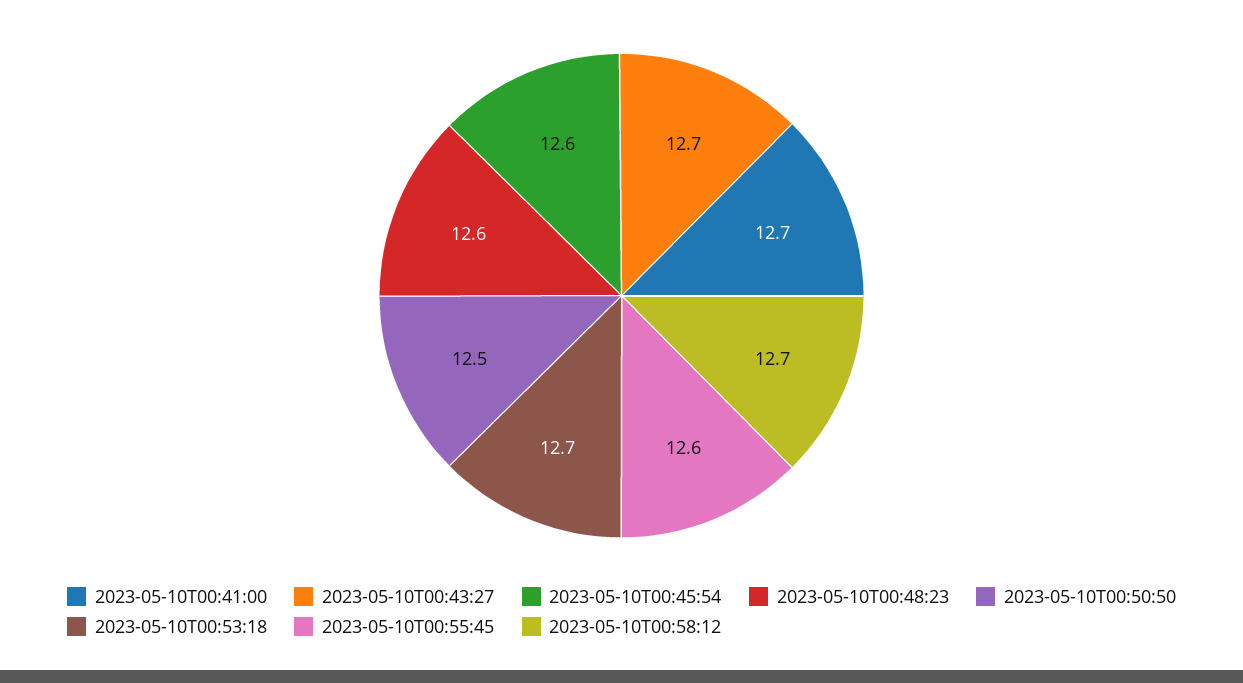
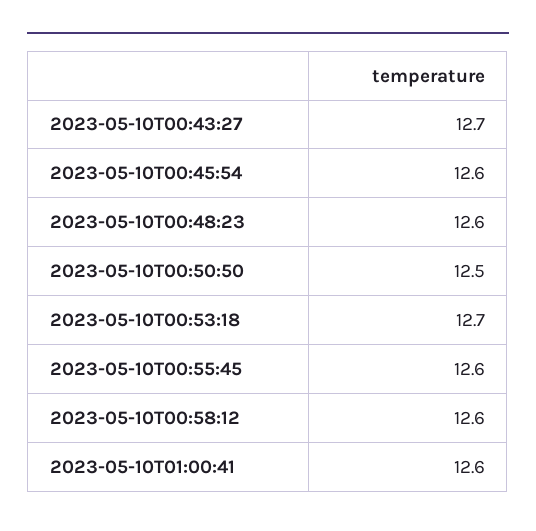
2023-05-10T00:41:00: 12.7 -> none
2023-05-10T00:58:12: 12.7 -> 12.6
2023-05-10T01:00:41: none -> 12.6

